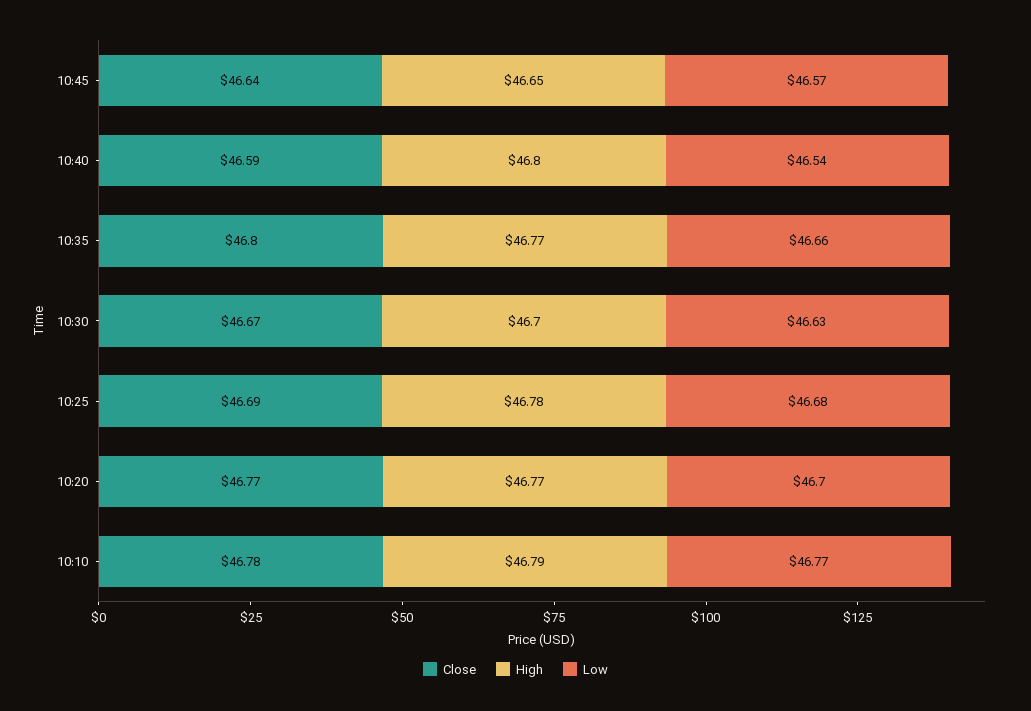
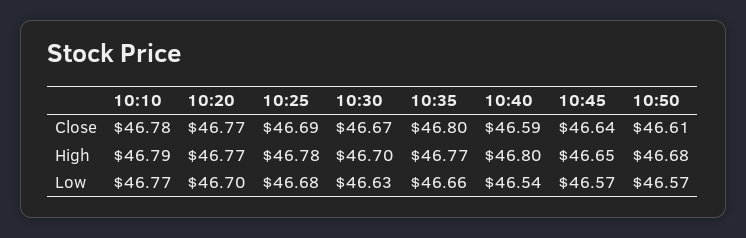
Close, 10:50: none -> 46.61
High, 10:50: none -> 46.68
Low, 10:50: none -> 46.57

